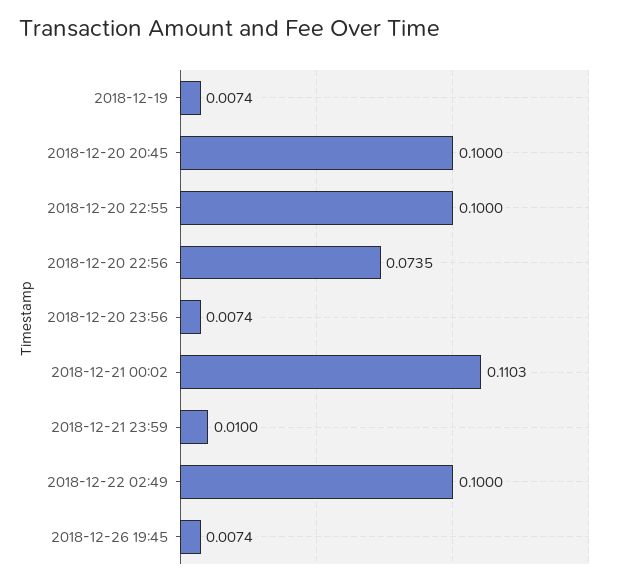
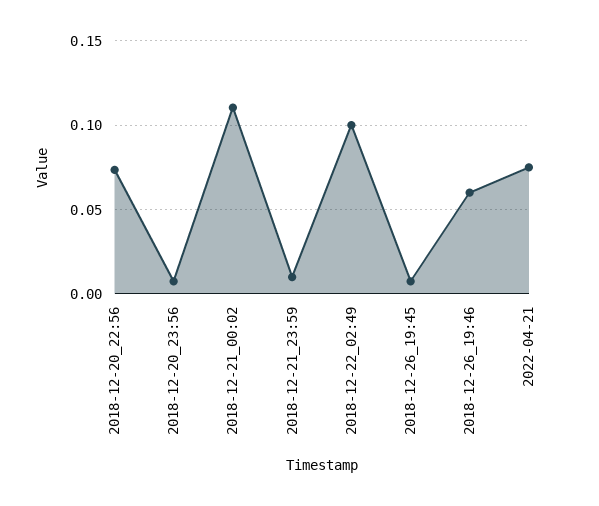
2018-12-19: 0.0074 -> none
2018-12-20 20:45: 0.1 -> none
2018-12-20 22:55: 0.1 -> none
2018-12-26_19:46: none -> 0.06
2022-04-21: none -> 0.075

